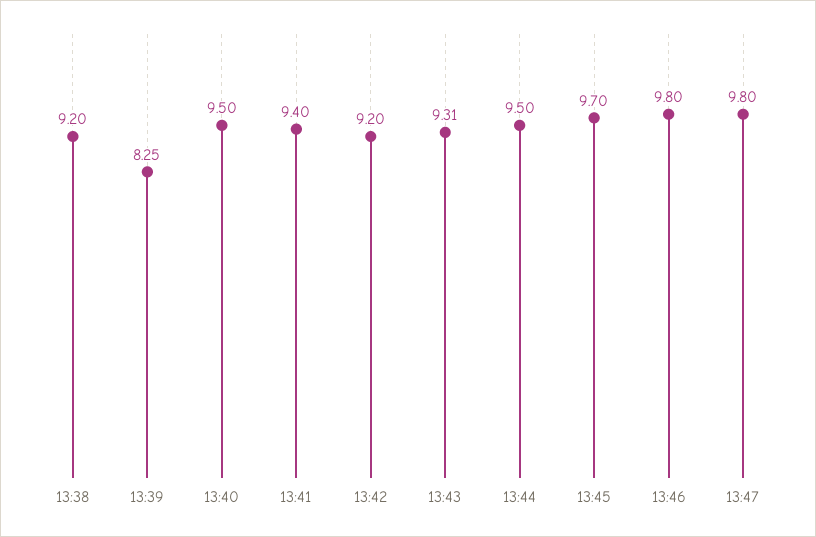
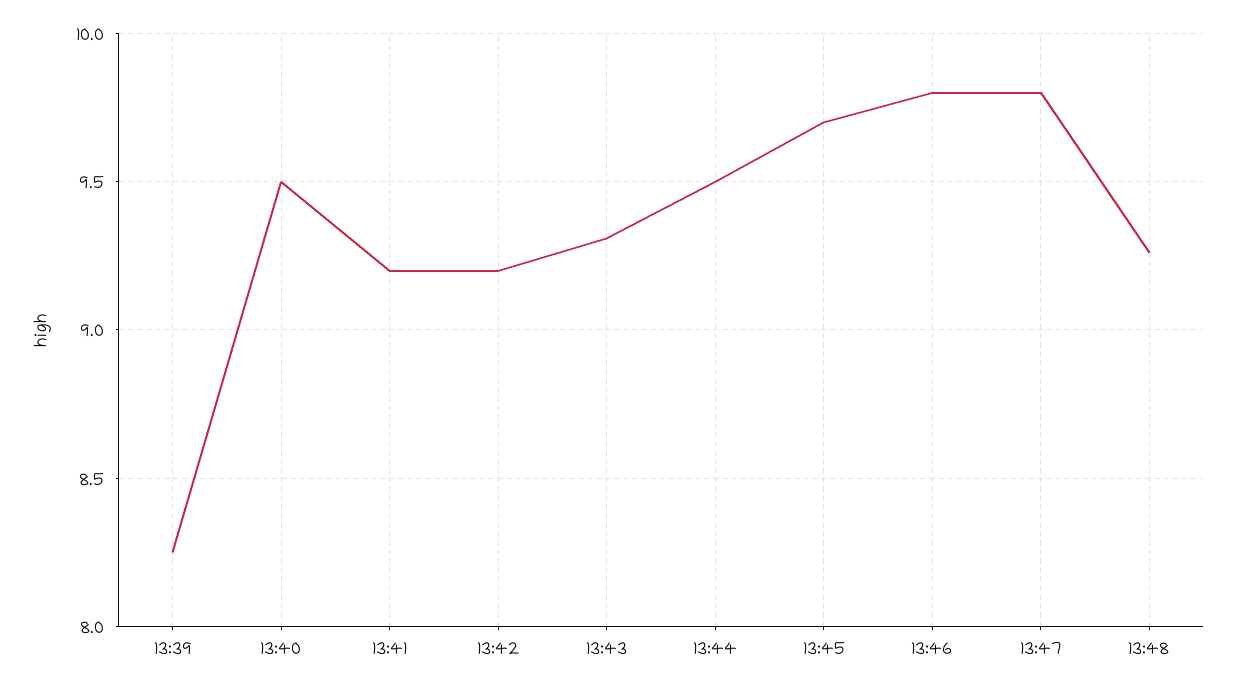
13:38: 9.2 -> none
13:41: 9.4 -> 9.2
13:48: none -> 9.25

